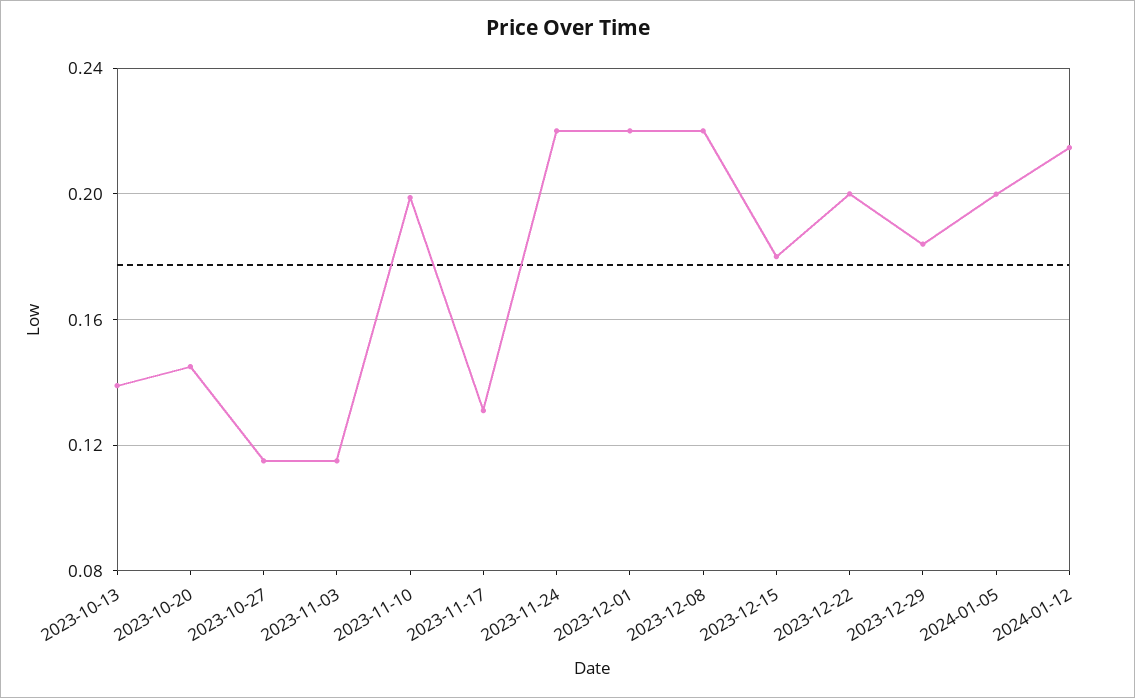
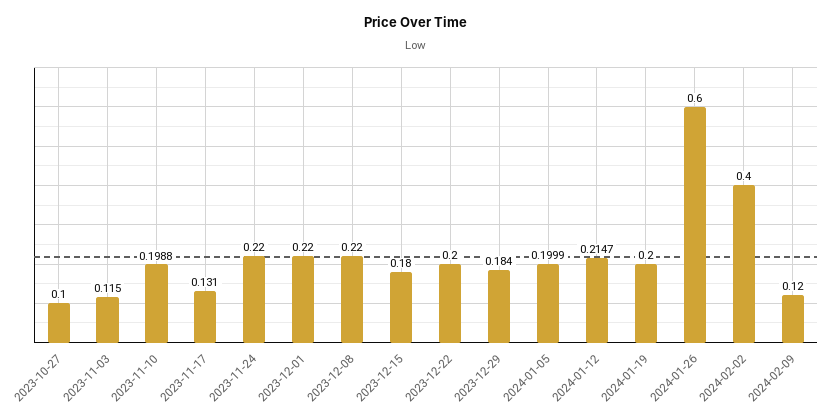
2023-10-13: 0.14 -> none
2023-10-20: 0.145 -> none
2023-10-27: 0.115 -> 0.1
2024-01-19: none -> 0.2
2024-01-26: none -> 0.6
2024-02-02: none -> 0.4
2024-02-09: none -> 0.12

